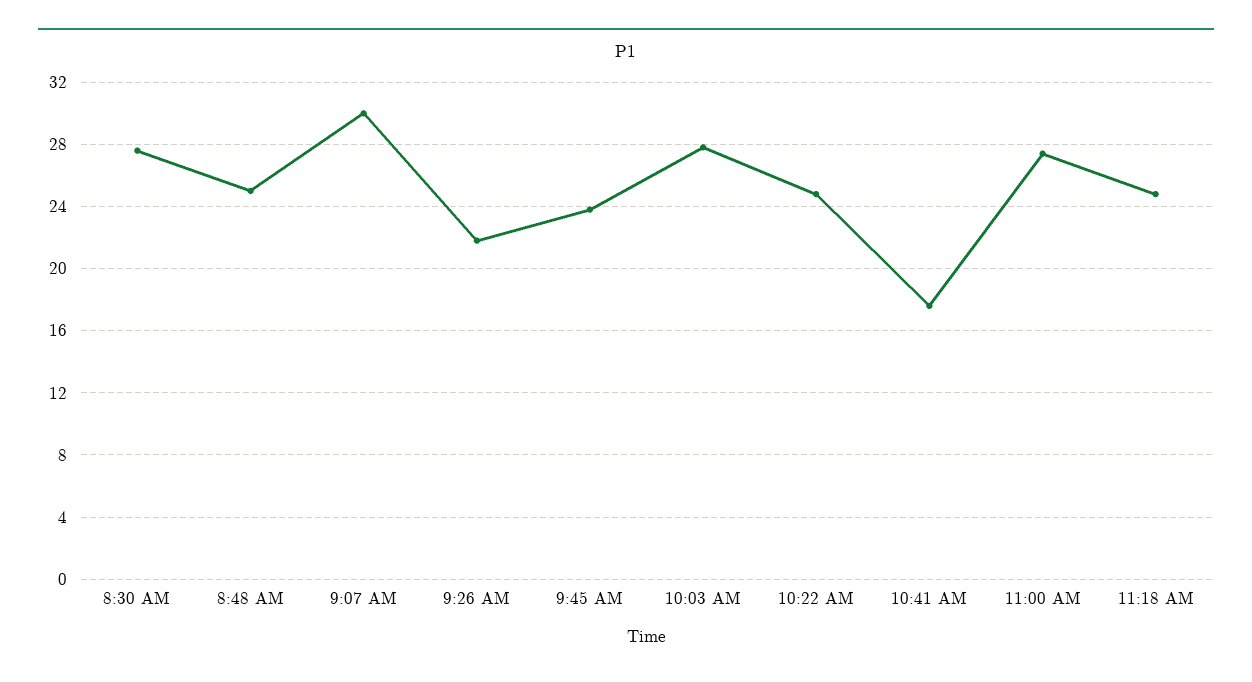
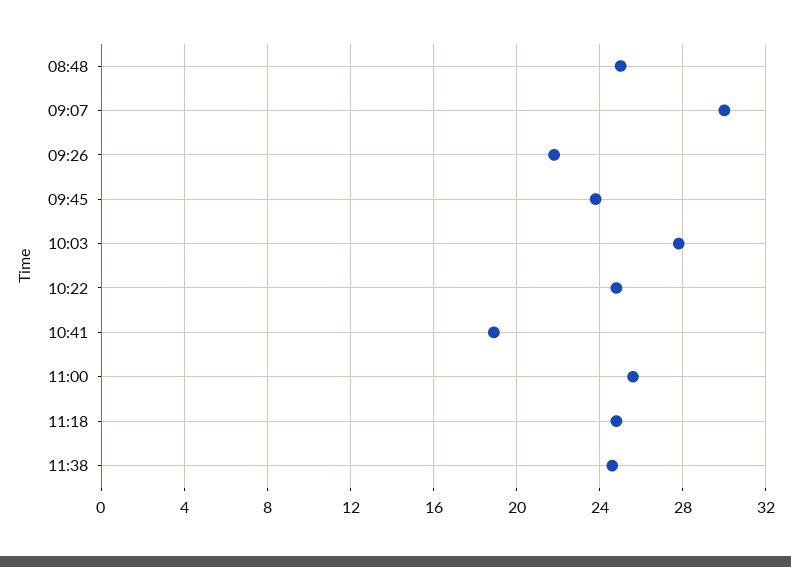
8:30 AM: 27.5 -> none
10:41 AM: 17.5 -> 19
11:00 AM: 27.5 -> 25.5
11:38: none -> 24.5

